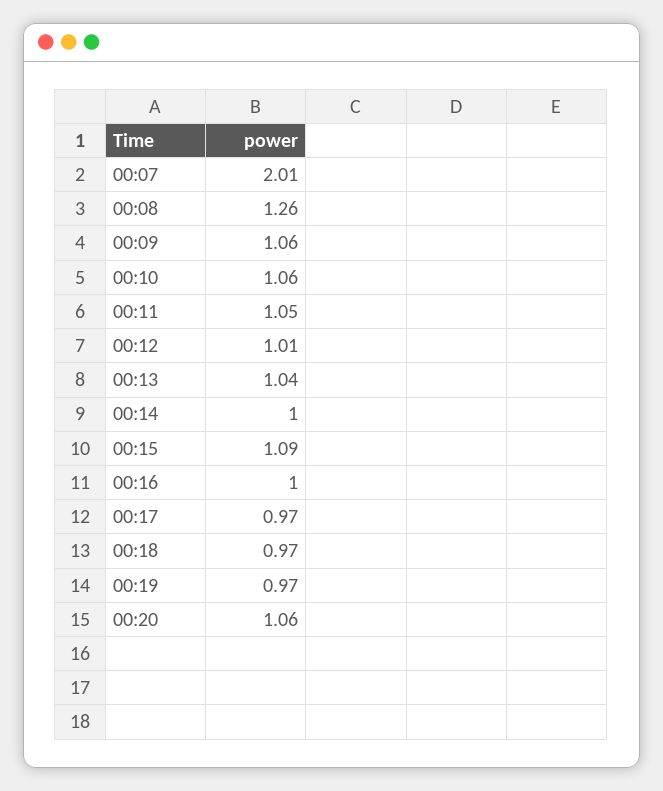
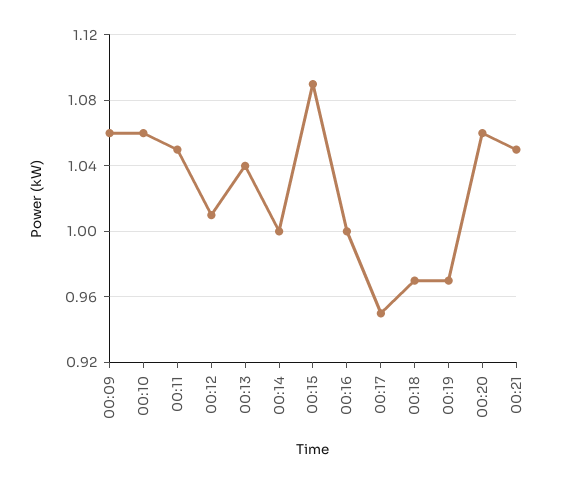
00:07: 2.01 -> none
00:08: 1.26 -> none
00:17: 0.97 -> 0.95
00:21: none -> 1.05

